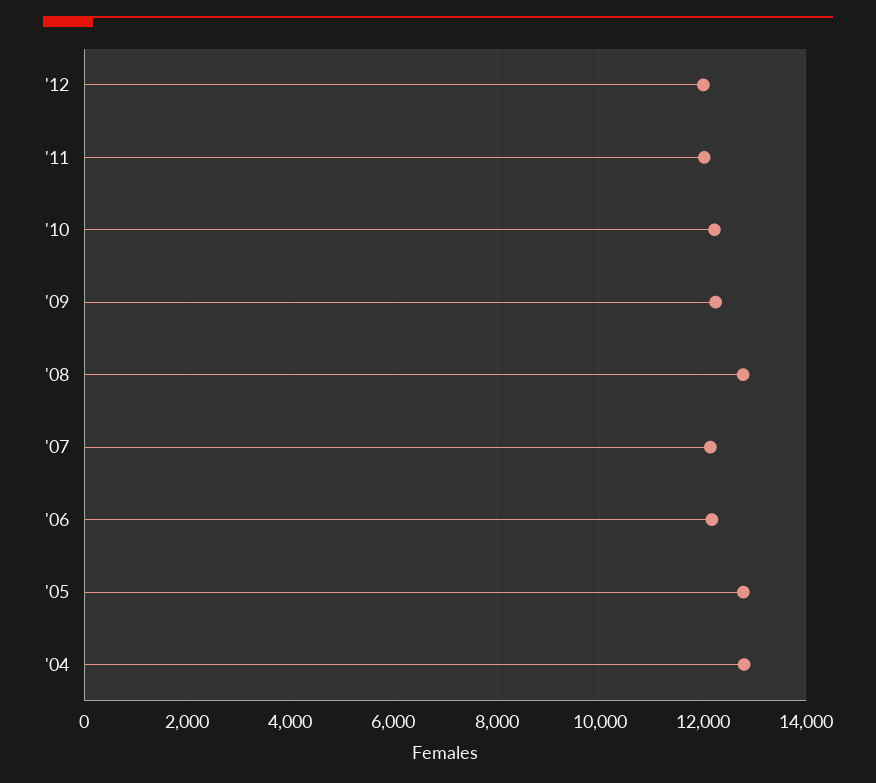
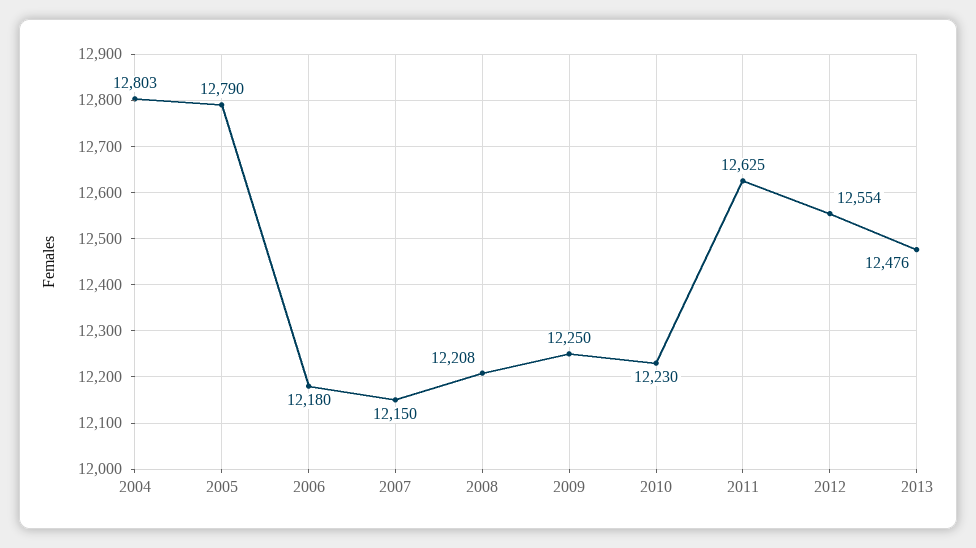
'12: 12000 -> 12554
'11: 12000 -> 12625
'08: 12800 -> 12208
2013: none -> 12476

